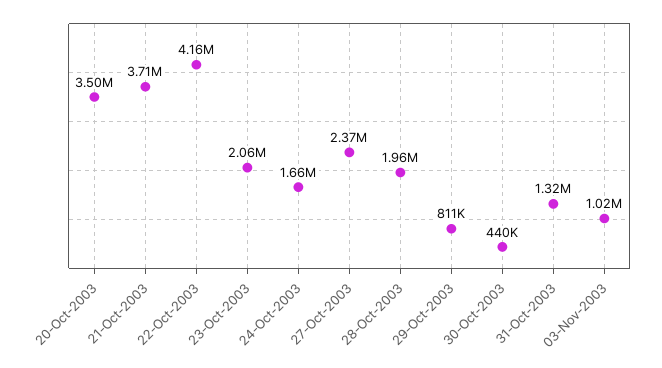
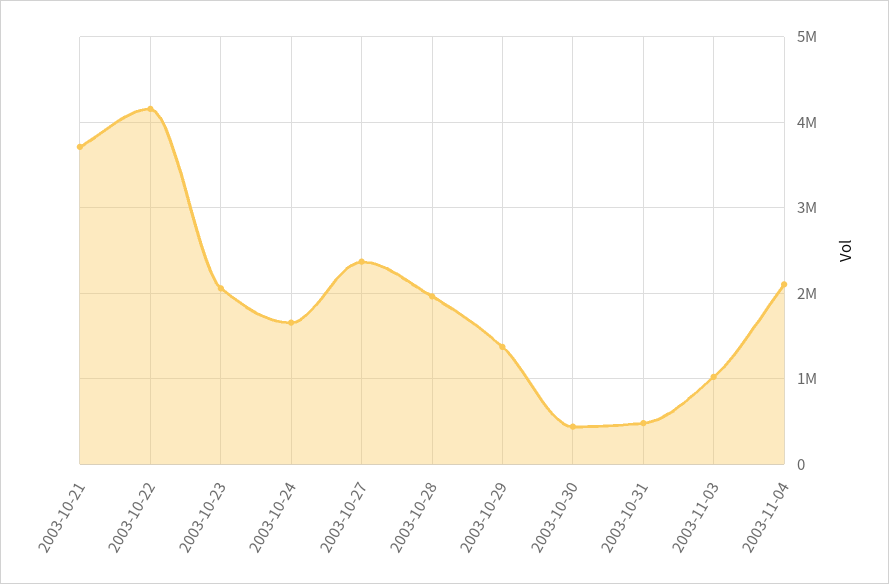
20-Oct-2003: 3500000 -> none
29-Oct-2003: 811000 -> 1400000
31-Oct-2003: 1320000 -> 500000
2003-11-04: none -> 2100000

